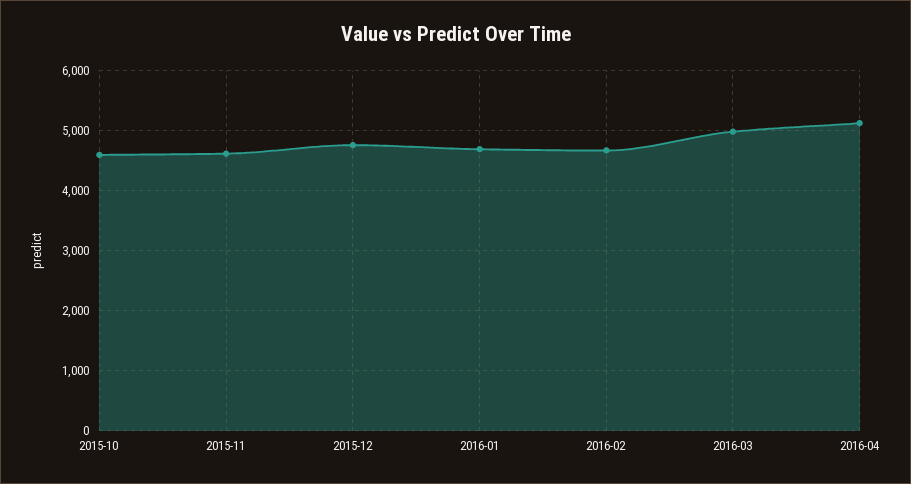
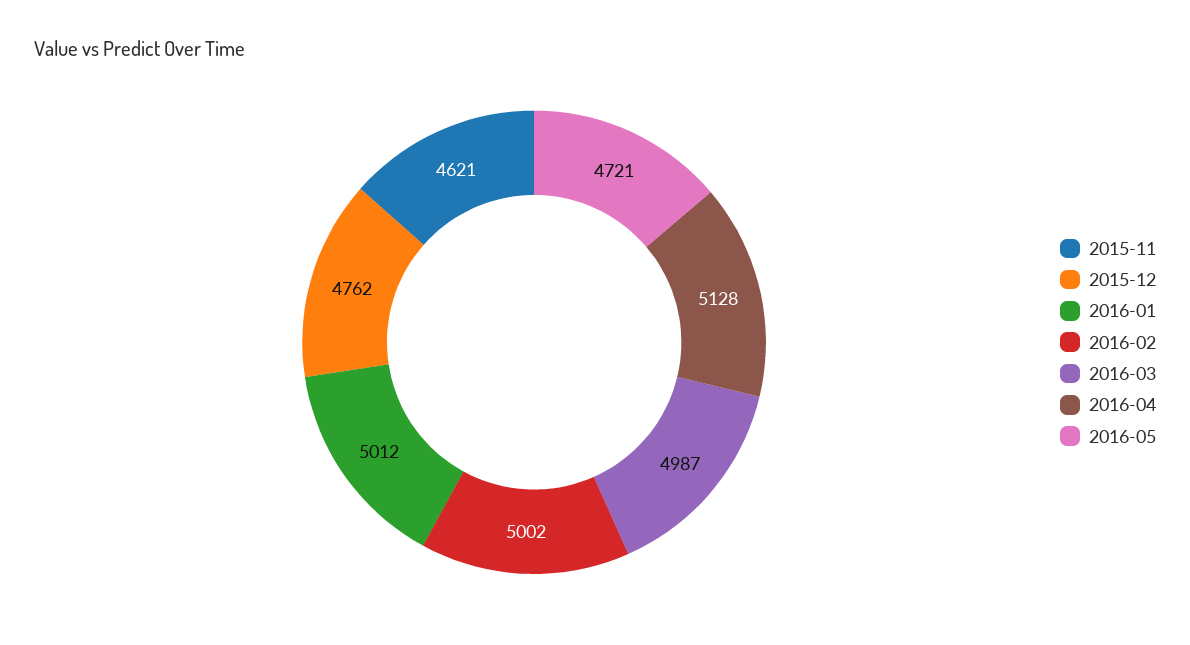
2015-10: 4600 -> none
2016-01: 4700 -> 5012
2016-02: 4700 -> 5002
2016-05: none -> 4721

